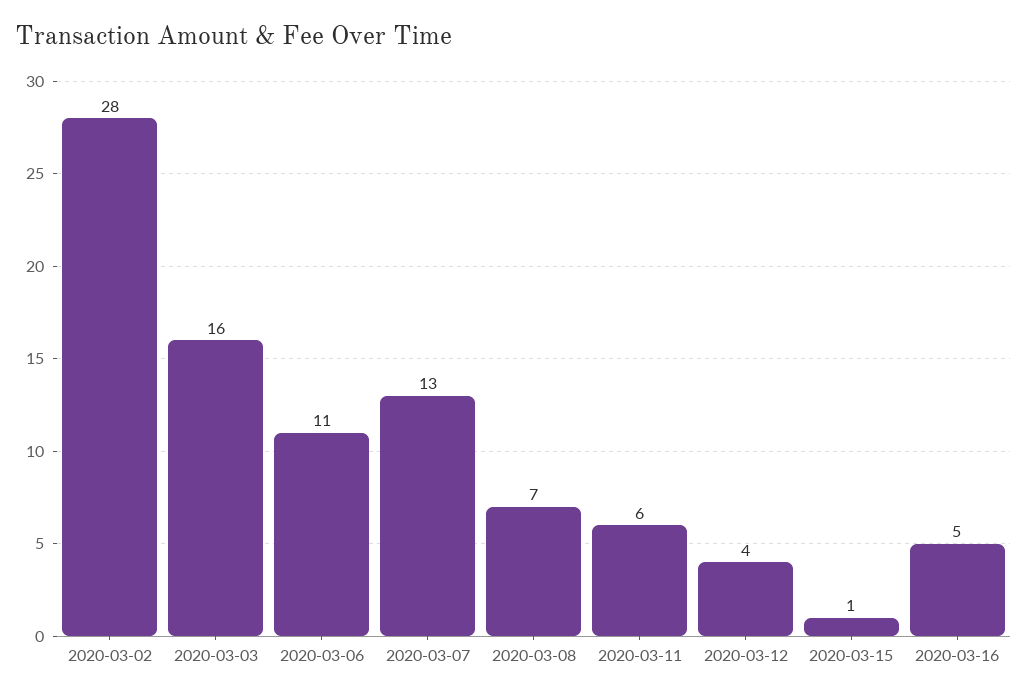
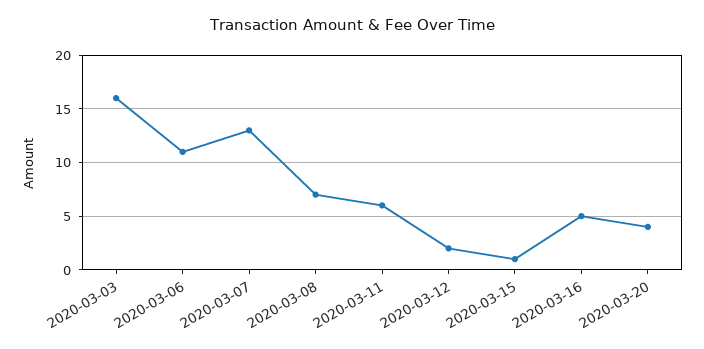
2020-03-02: 28 -> none
2020-03-12: 4 -> 2
2020-03-20: none -> 4

